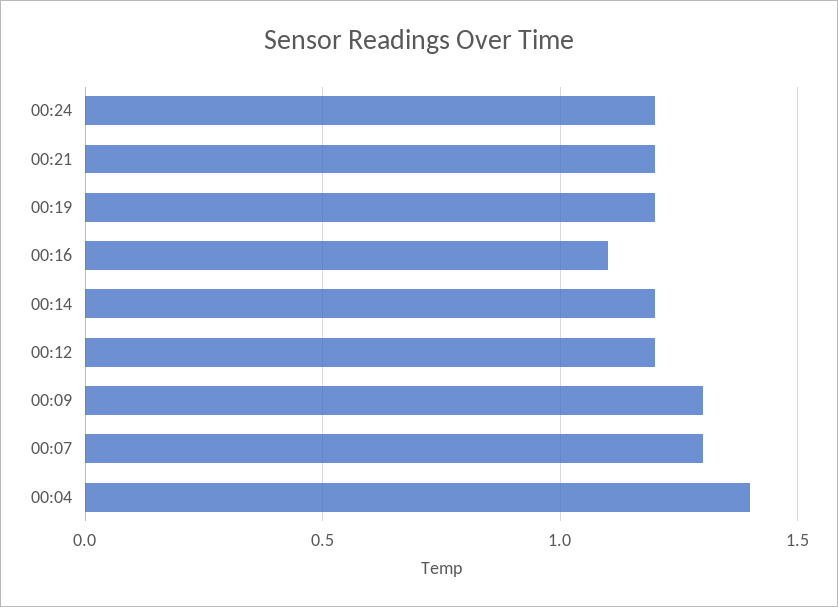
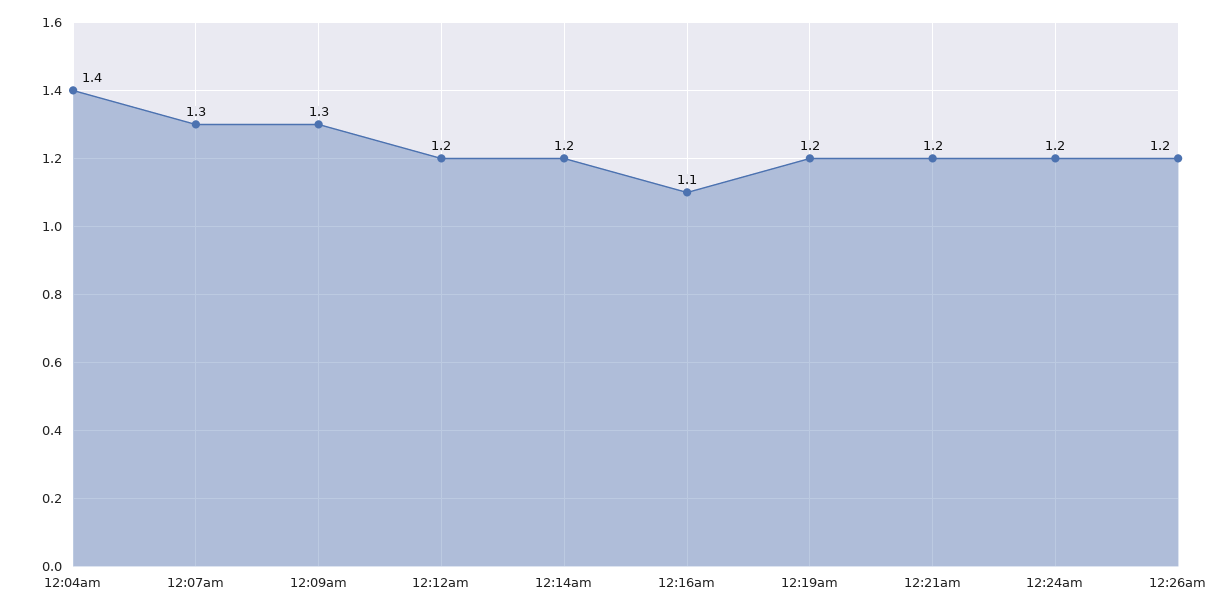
12:26am: none -> 1.2

